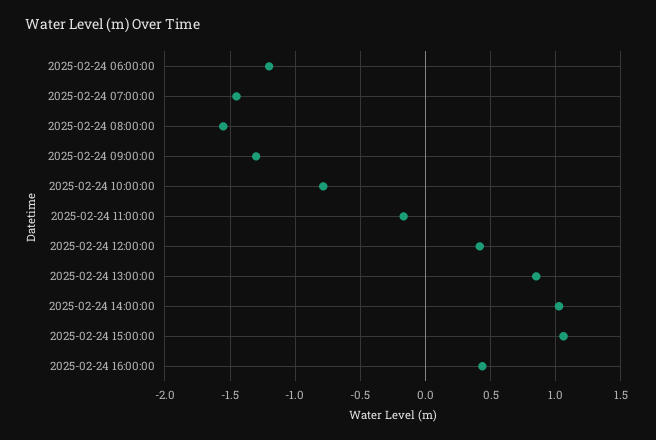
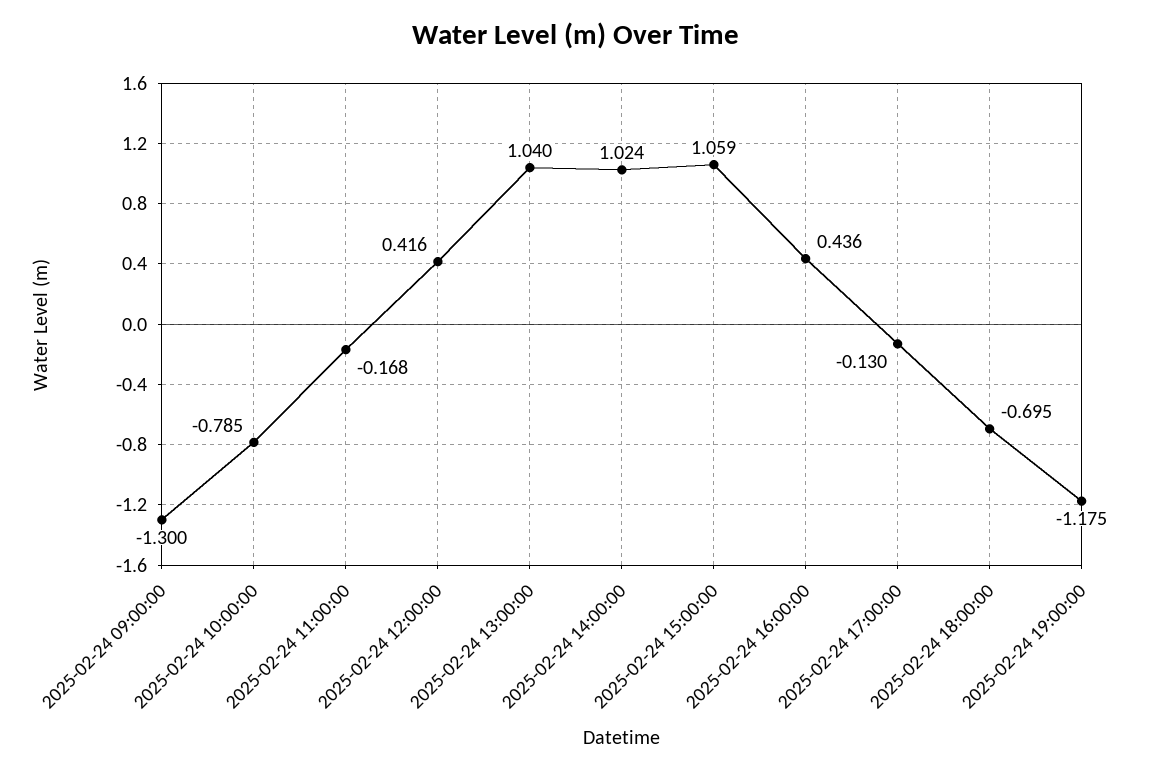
2025-02-24 06:00:00: -1.2 -> none
2025-02-24 07:00:00: -1.45 -> none
2025-02-24 08:00:00: -1.55 -> none
2025-02-24 13:00:00: 0.85 -> 1.04
2025-02-24 17:00:00: none -> -0.13
2025-02-24 18:00:00: none -> -0.695
2025-02-24 19:00:00: none -> -1.175

